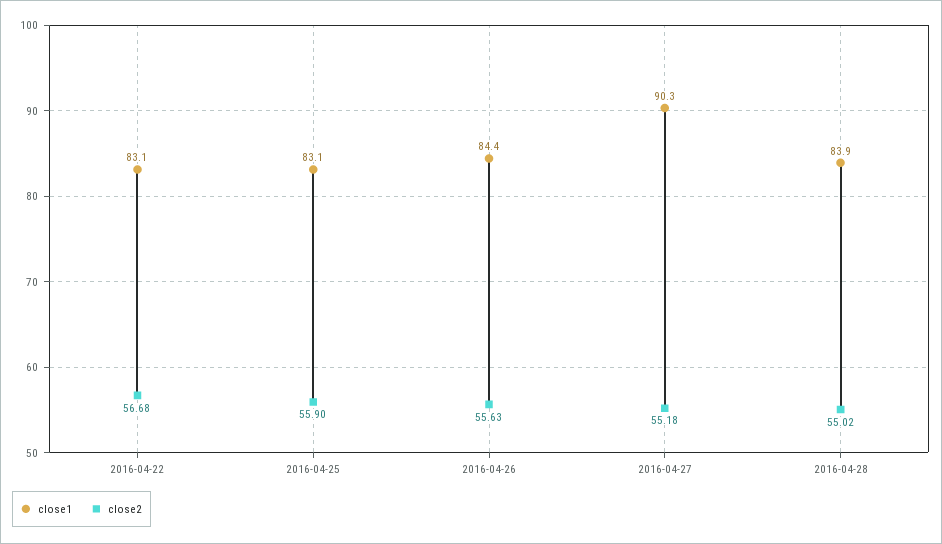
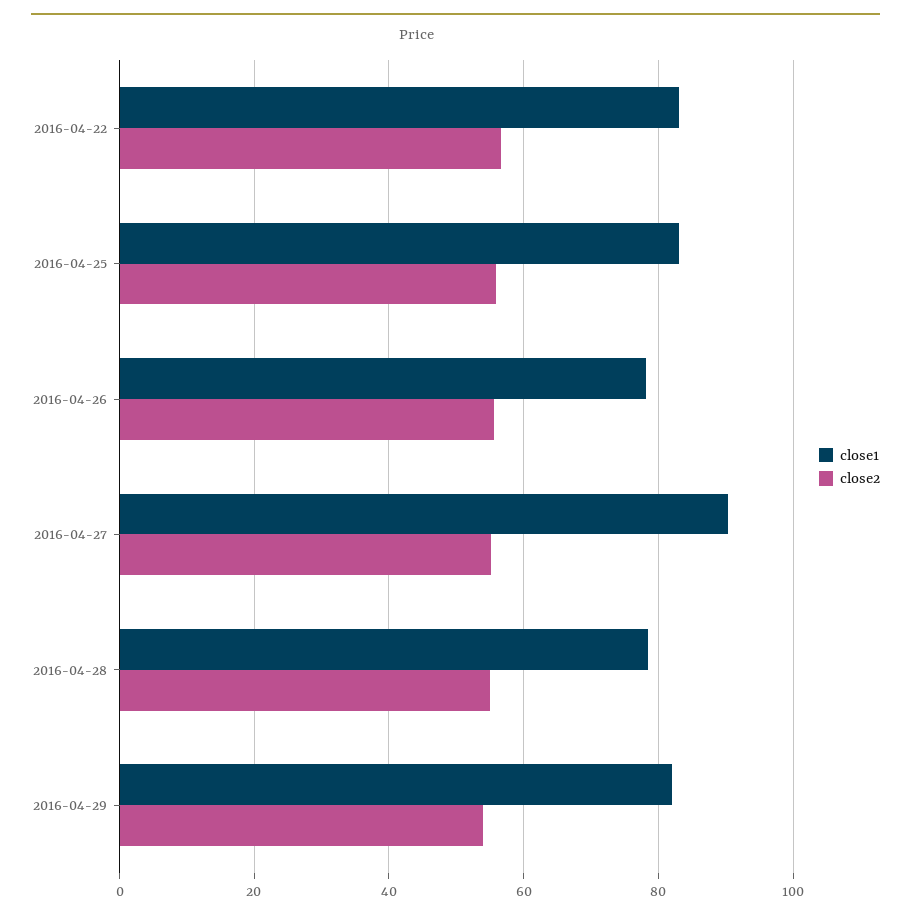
close1, 2016-04-26: 84.4 -> 78
close1, 2016-04-28: 83.9 -> 78
close1, 2016-04-29: none -> 82
close2, 2016-04-29: none -> 54

